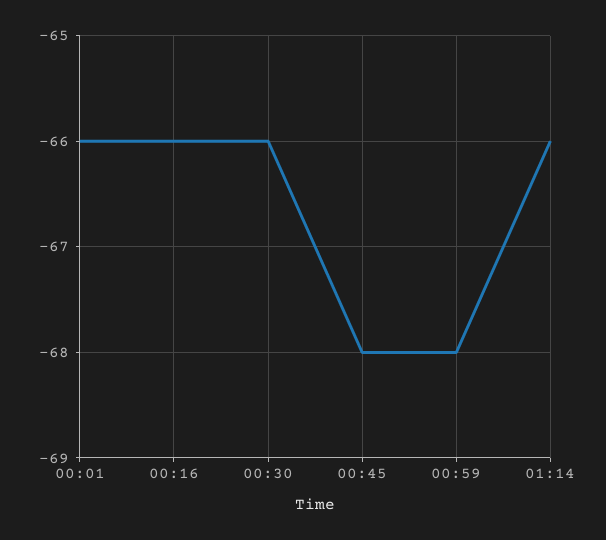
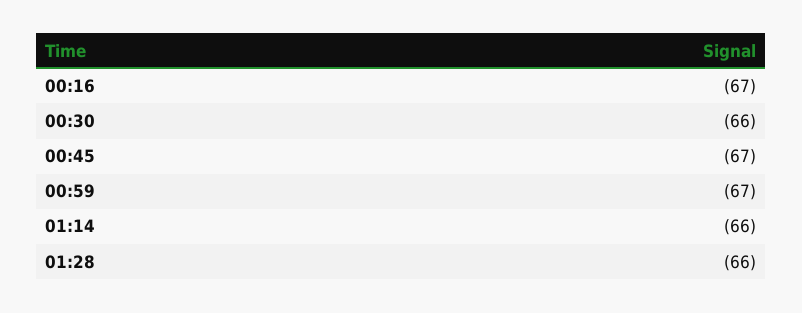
00:01: -66 -> none
00:16: -66 -> -67
00:45: -68 -> -67
00:59: -68 -> -67
01:28: none -> -66

